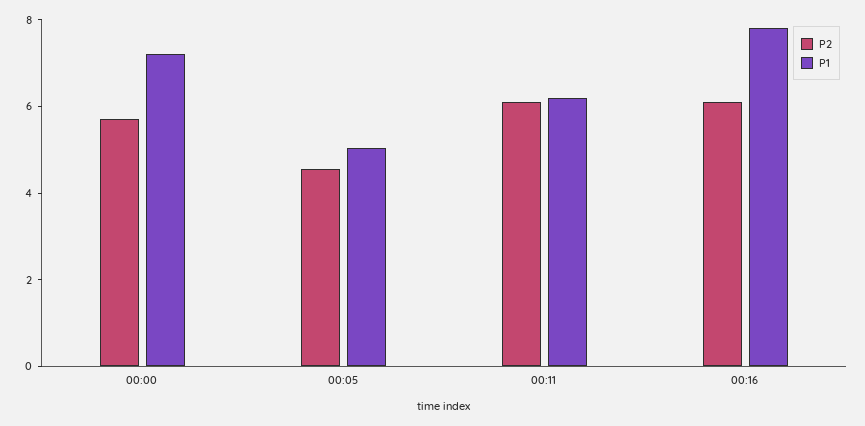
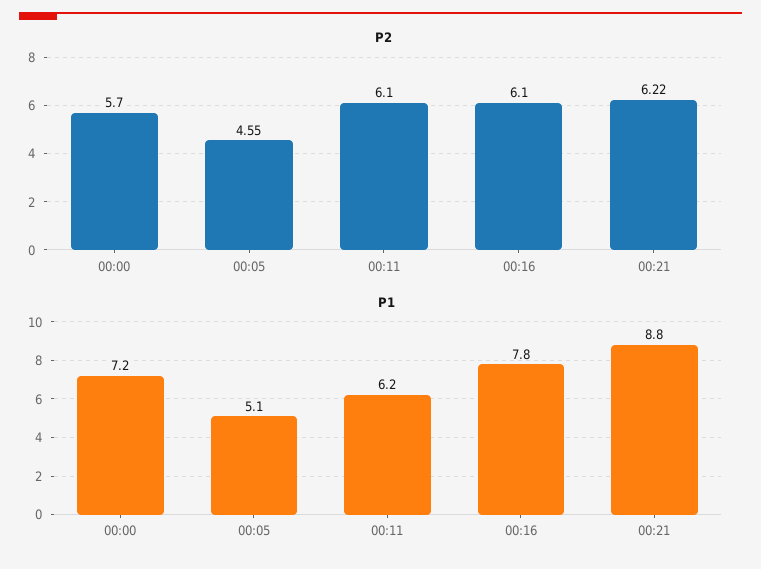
P2, 00:21: none -> 6.22
P1, 00:21: none -> 8.8

